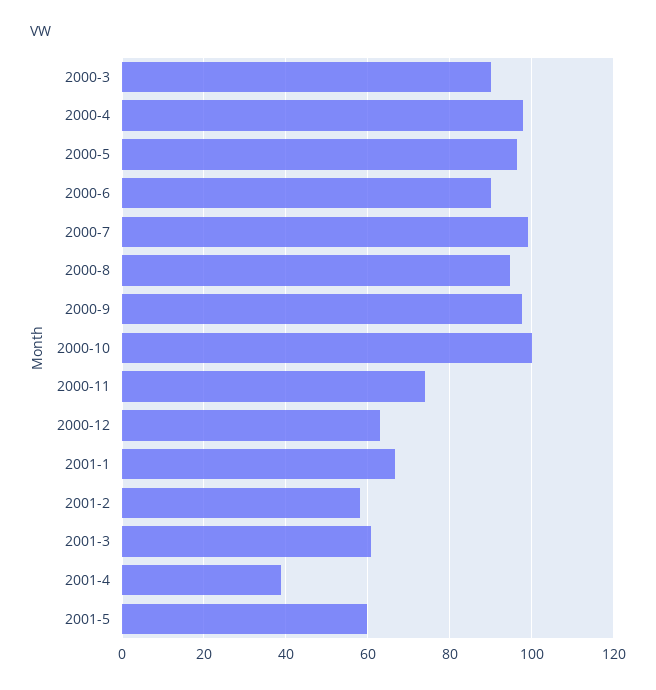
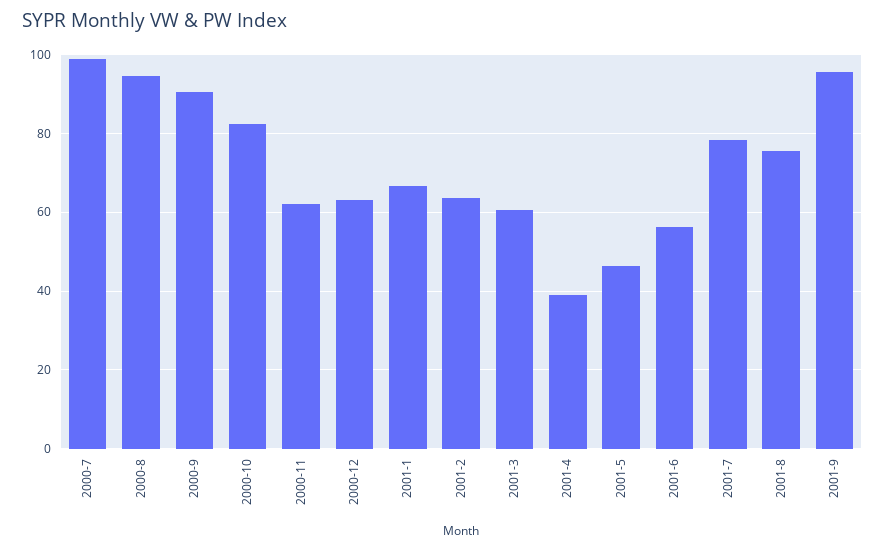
2000-3: 90 -> none
2000-4: 98 -> none
2000-5: 96 -> none
2000-6: 90 -> none
2000-9: 98 -> 90
2000-10: 100 -> 82
2000-11: 74 -> 62
2001-2: 58 -> 64
2001-5: 60 -> 46
2001-6: none -> 56
2001-7: none -> 78
2001-8: none -> 76
2001-9: none -> 96

